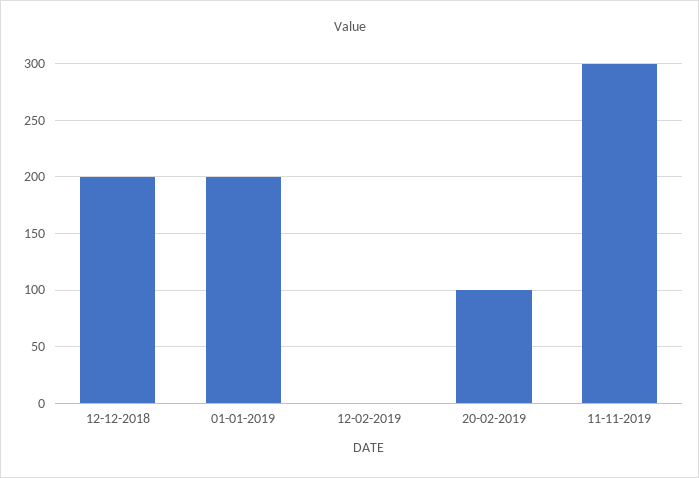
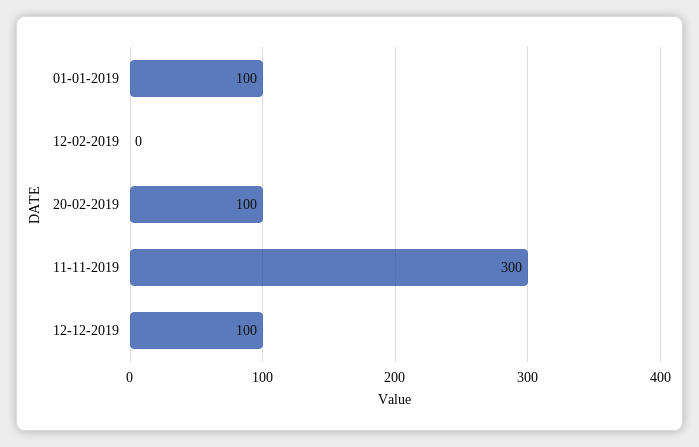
12-12-2018: 200 -> none
01-01-2019: 200 -> 100
12-12-2019: none -> 100

